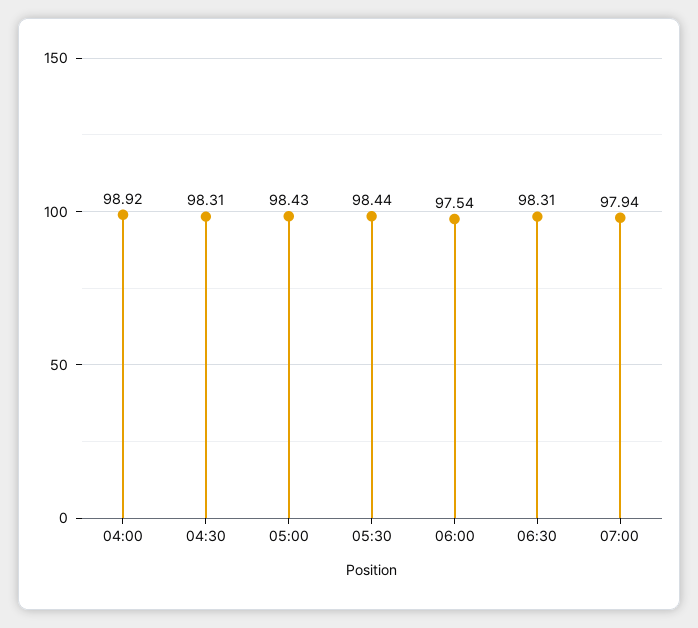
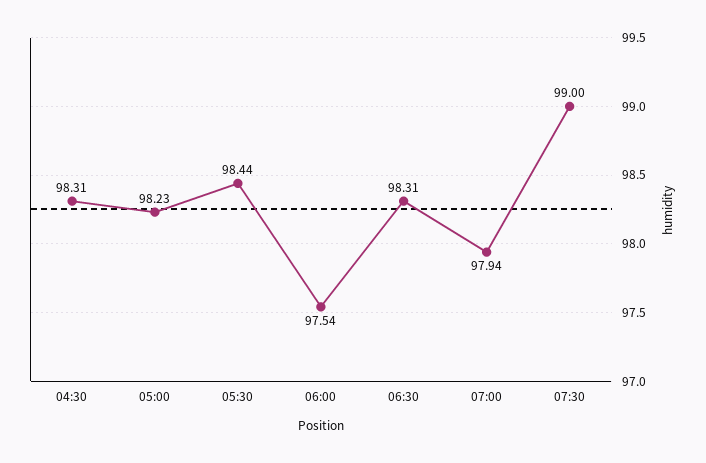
04:00: 98.92 -> none
05:00: 98.43 -> 98.23
07:30: none -> 99

